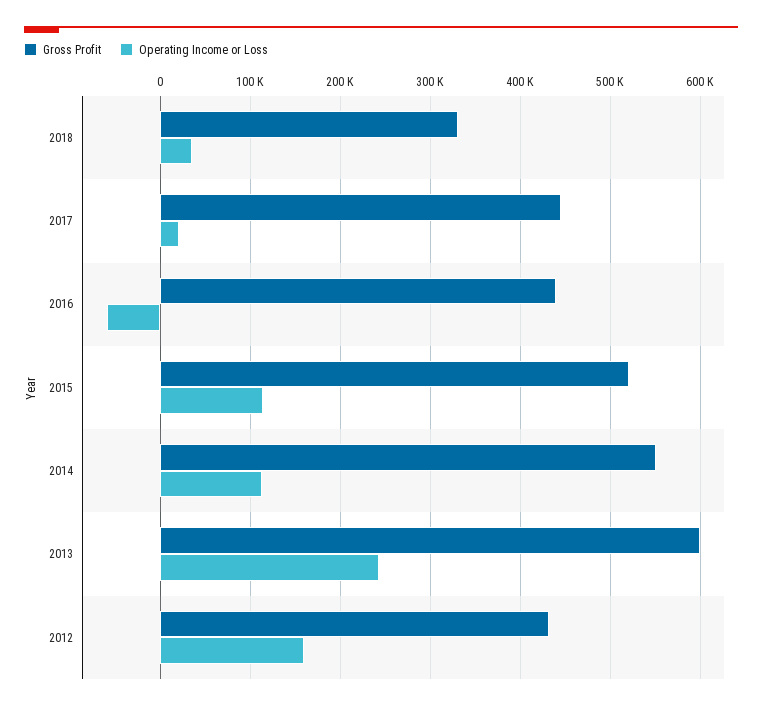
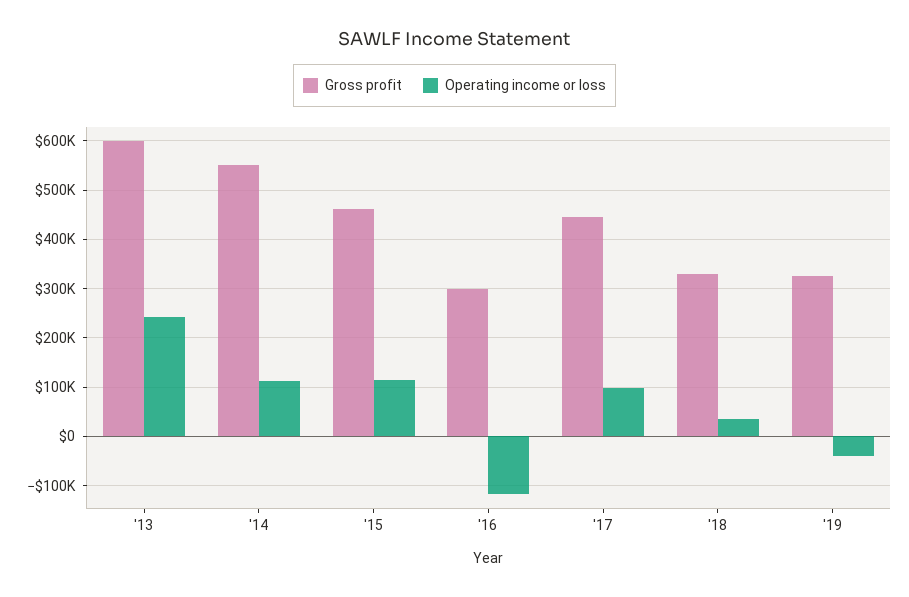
Operating Income or Loss, 2017: 20000 -> 100000
Gross Profit, 2016: 440000 -> 300000
Operating Income or Loss, 2016: -60000 -> -120000
Gross Profit, 2015: 520000 -> 460000
Gross Profit, 2012: 430000 -> none
Operating Income or Loss, 2012: 160000 -> none
Gross Profit, '19: none -> 320000
Operating Income or Loss, '19: none -> -40000

